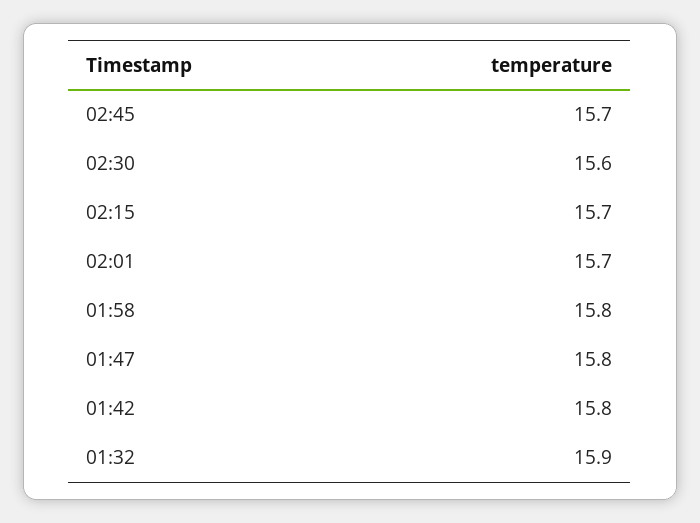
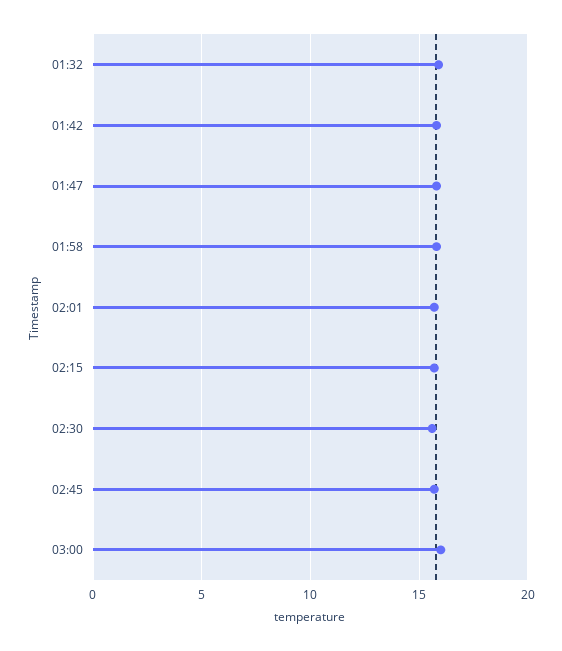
03:00: none -> 16

